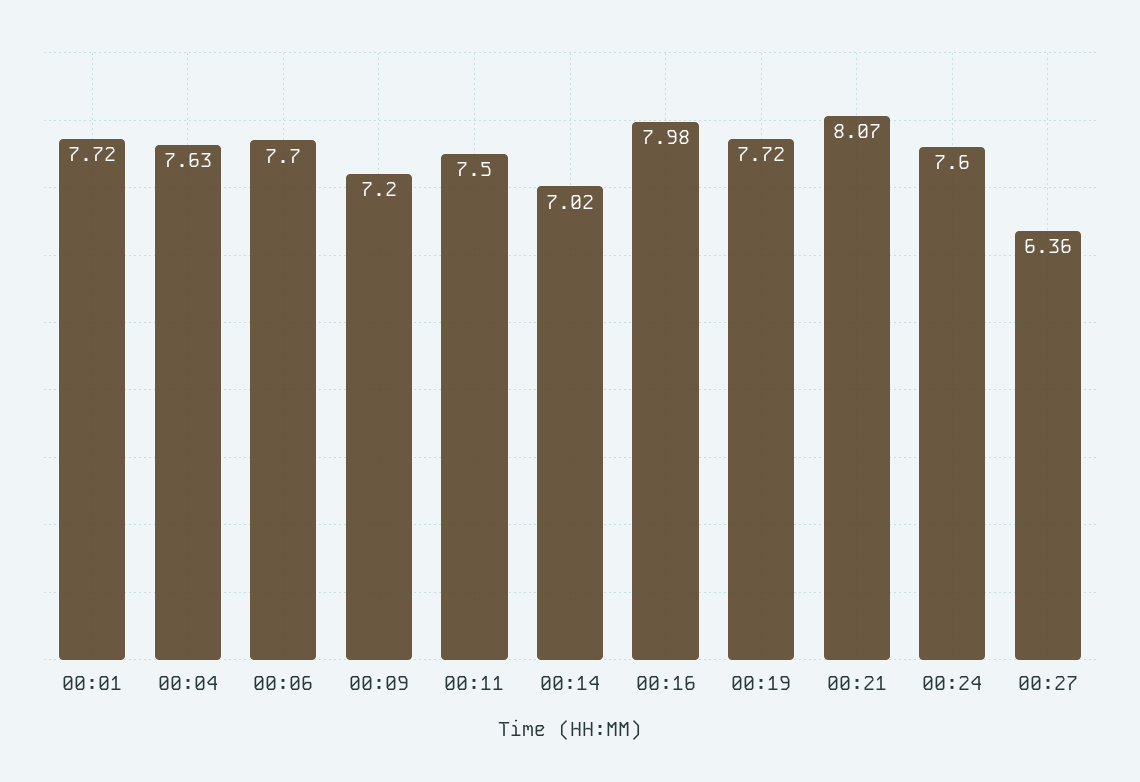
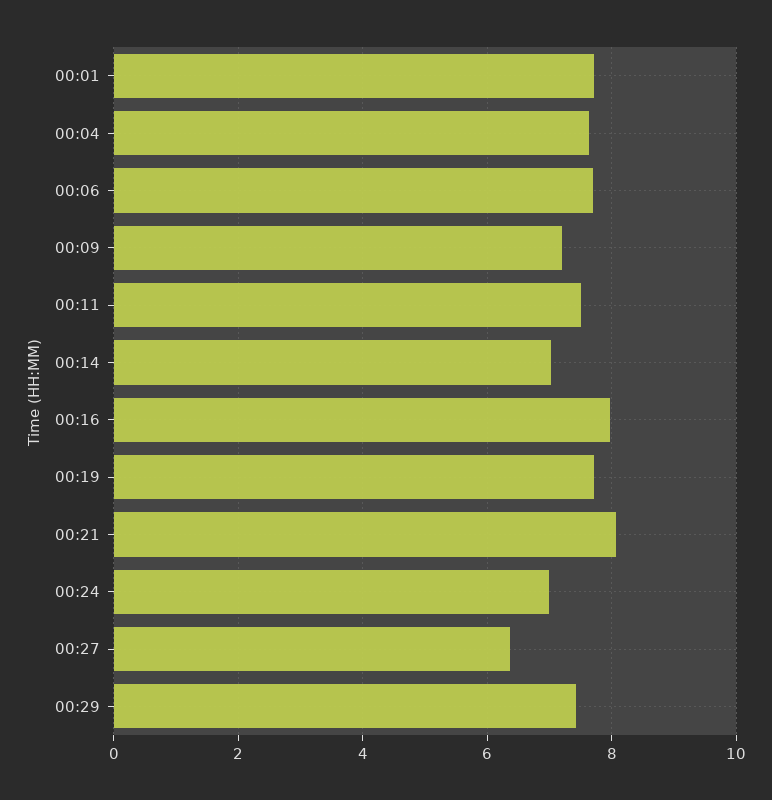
00:24: 7.6 -> 7
00:29: none -> 7.4

